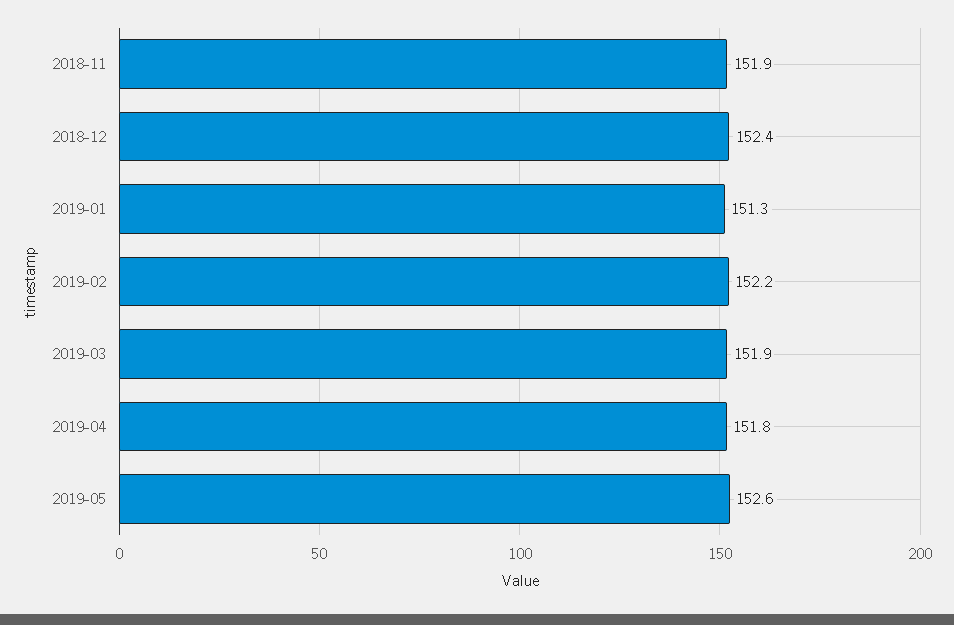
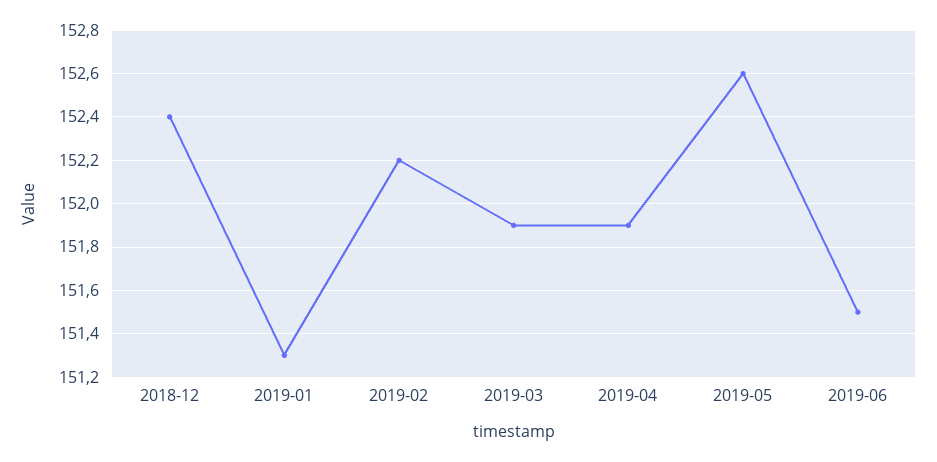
2018-11: 151.9 -> none
2019-04: 151.8 -> 151.9
2019-06: none -> 151.5

